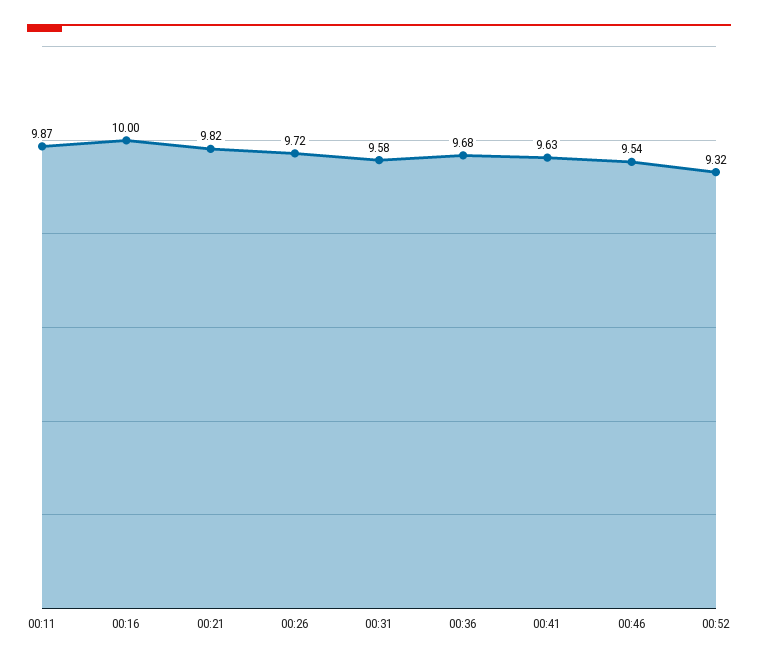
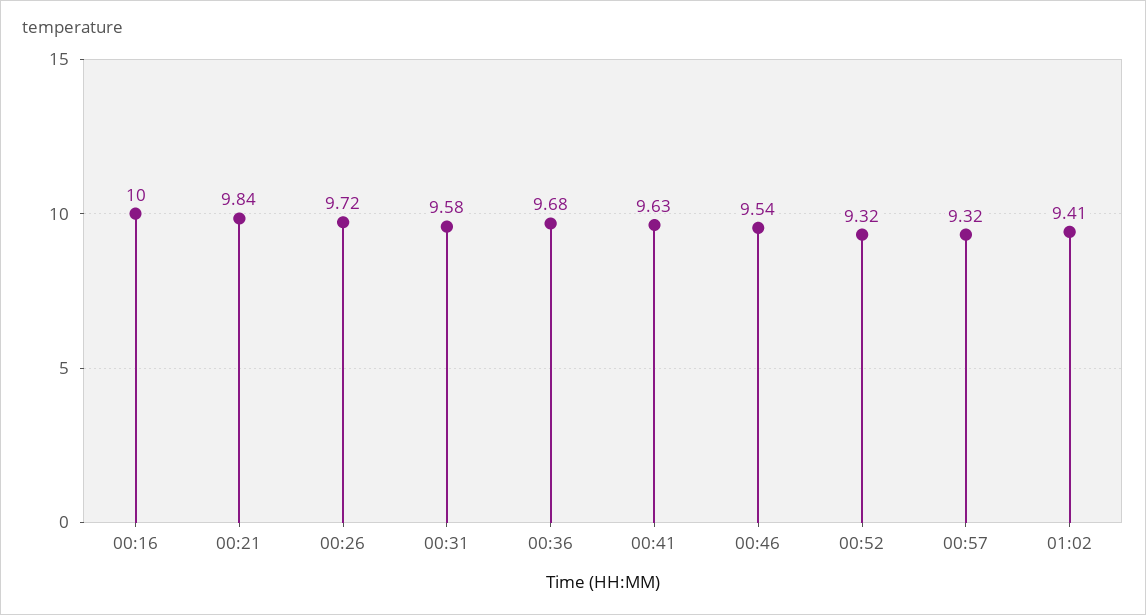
00:11: 9.87 -> none
00:21: 9.82 -> 9.84
00:57: none -> 9.32
01:02: none -> 9.41

